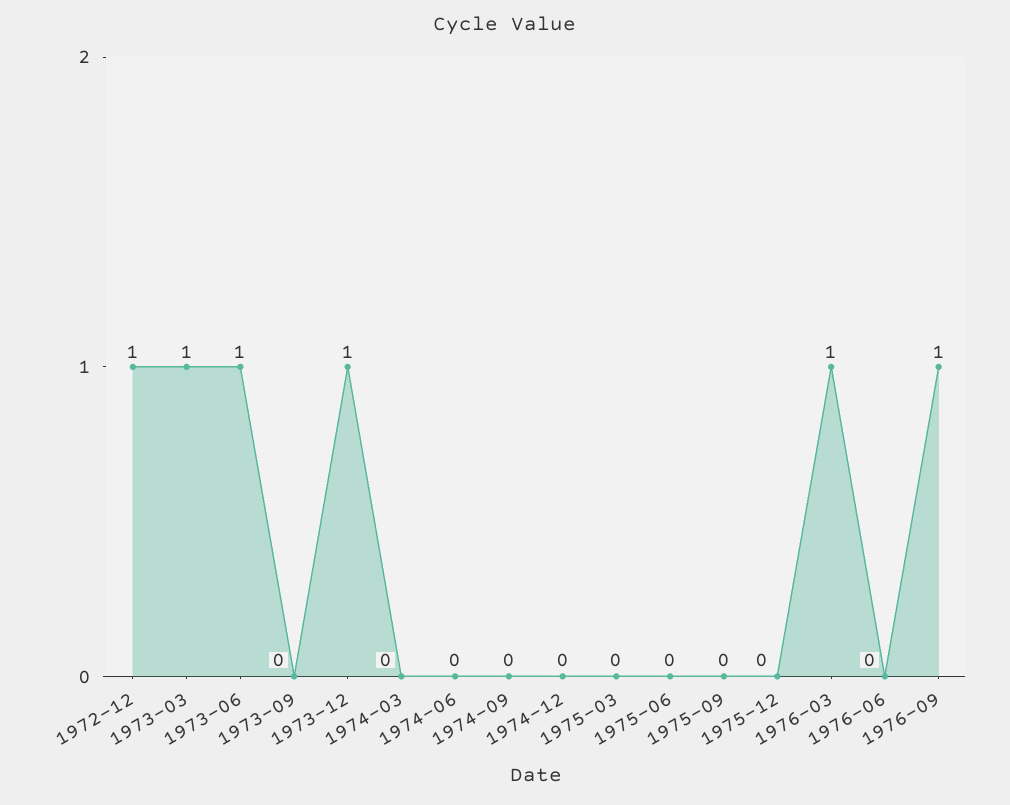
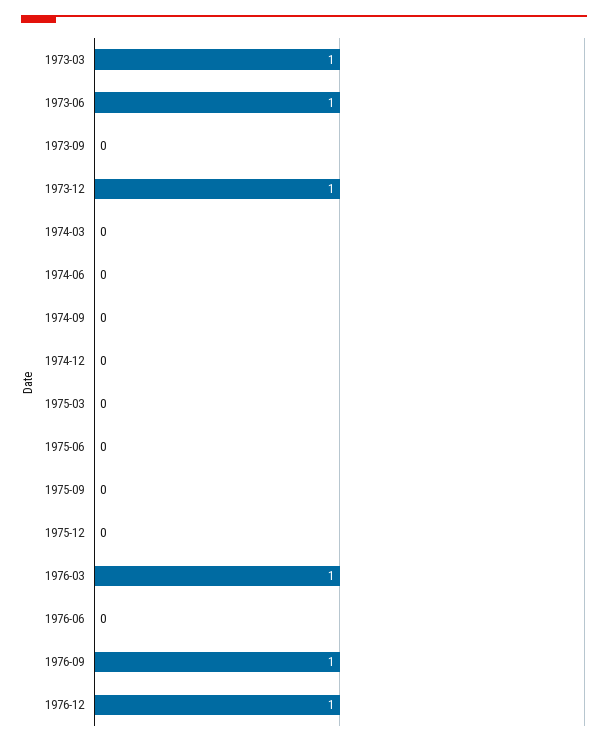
1972-12: 1 -> none
1976-12: none -> 1

